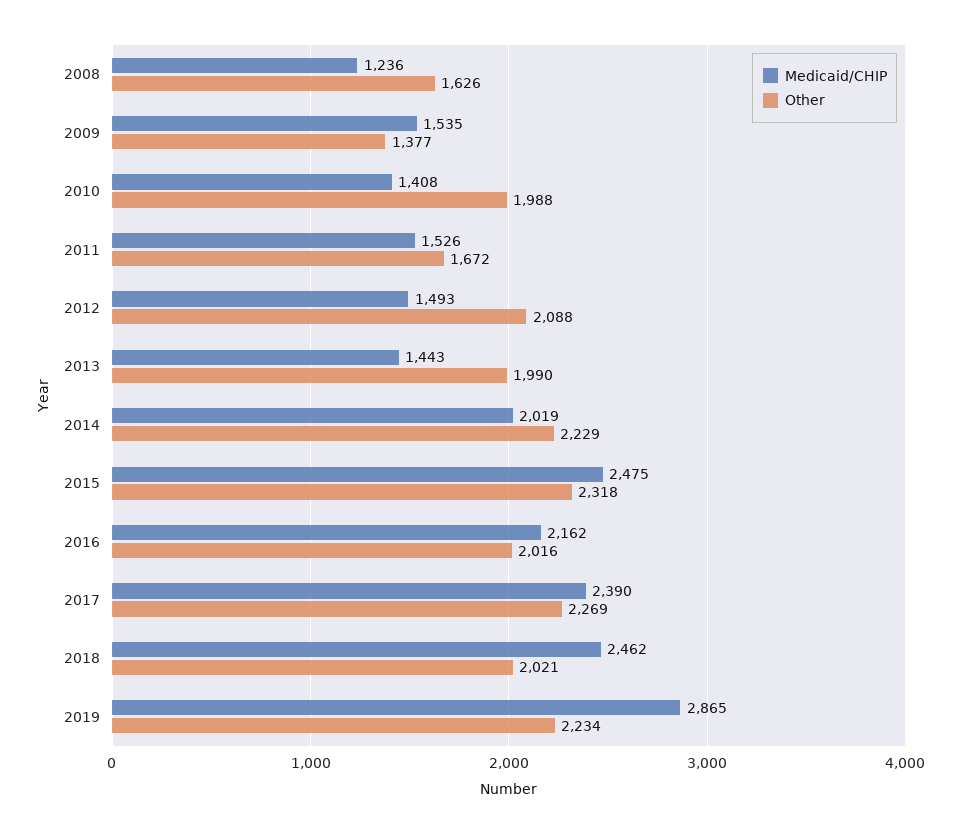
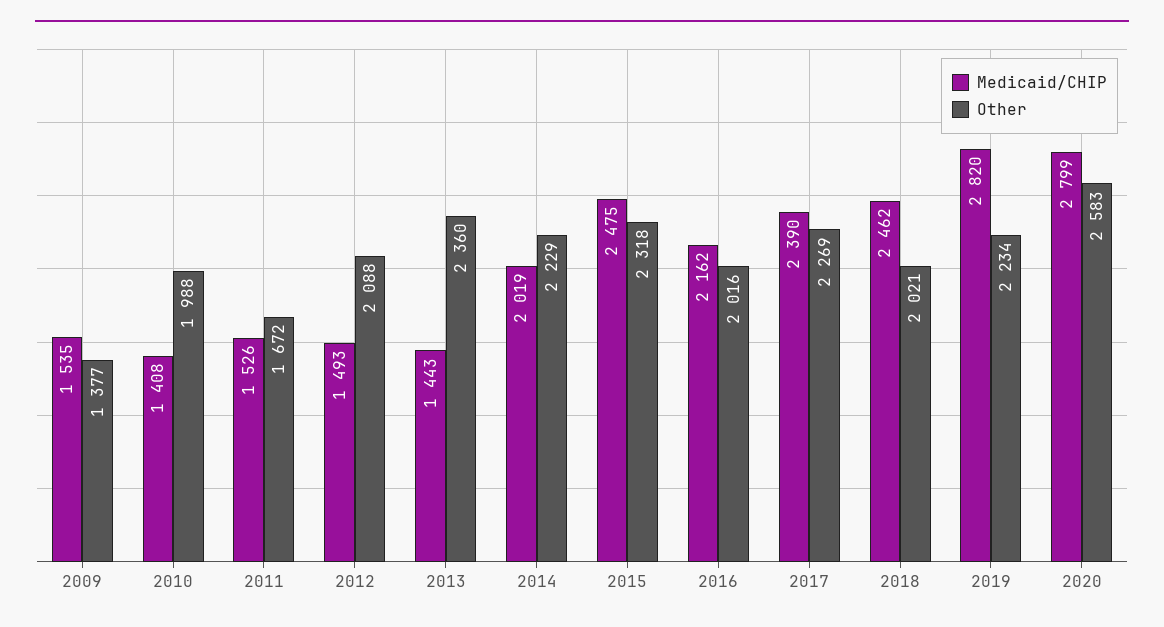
Medicaid/CHIP, 2008: 1236 -> none
Other, 2008: 1626 -> none
Other, 2013: 1990 -> 2360
Medicaid/CHIP, 2019: 2865 -> 2820
Medicaid/CHIP, 2020: none -> 2799
Other, 2020: none -> 2583

